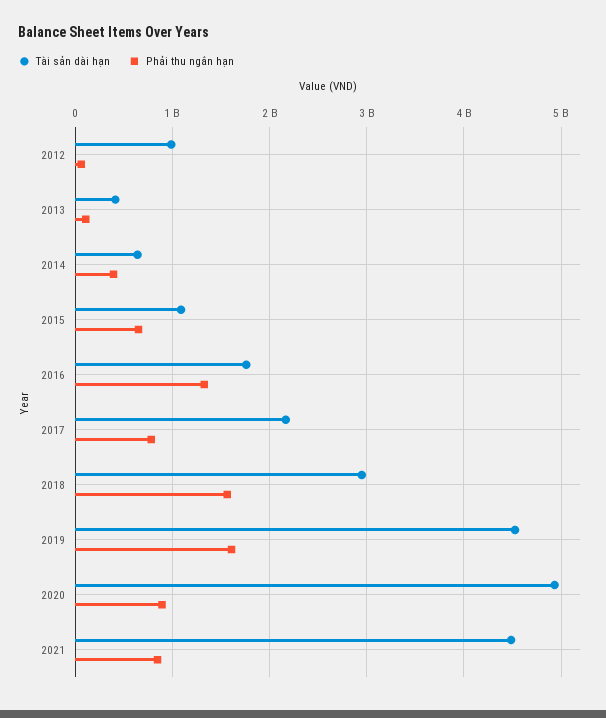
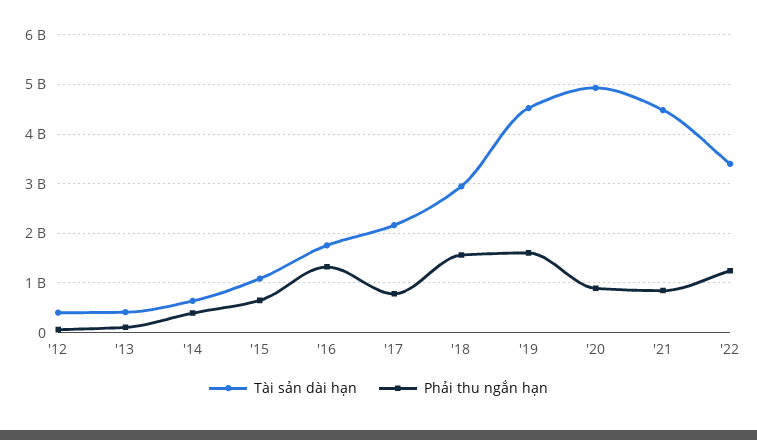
Tài sản dài hạn, 2012: 1000000000 -> 400000000
Tài sản dài hạn, '22: none -> 3400000000
Phải thu ngắn hạn, '22: none -> 1200000000

